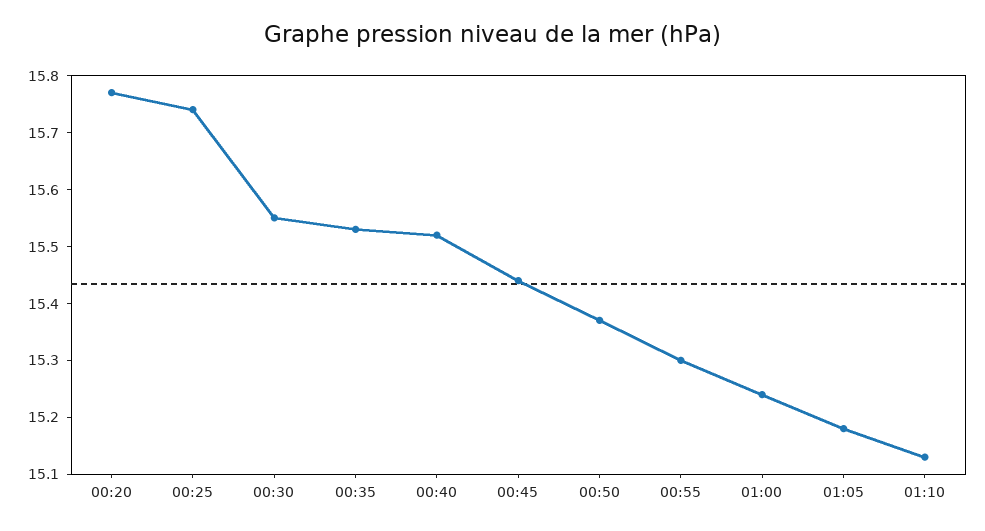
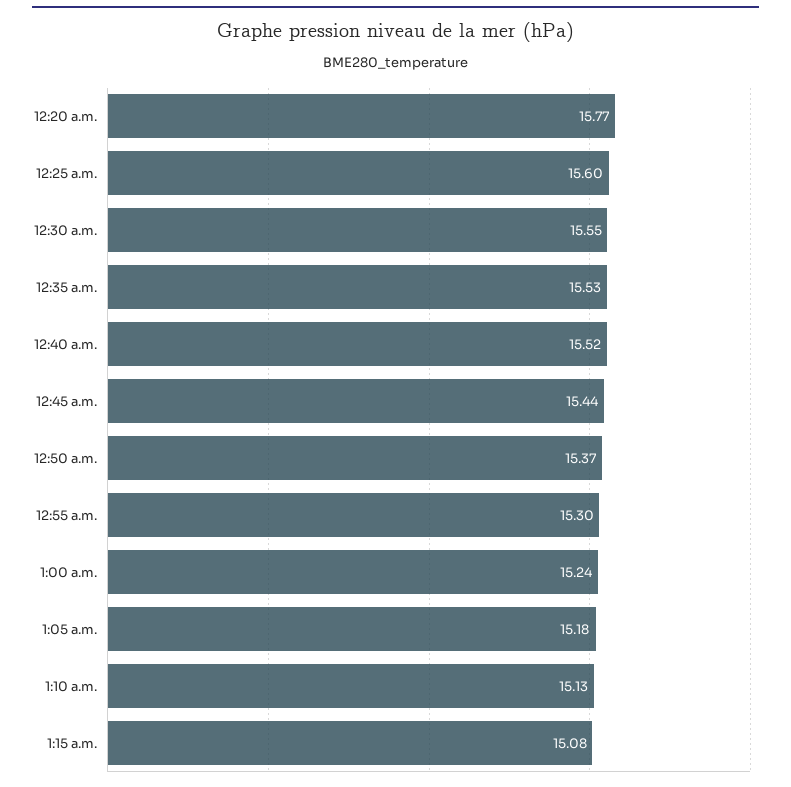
00:25: 15.75 -> 15.6
1:15 a.m.: none -> 15.08

